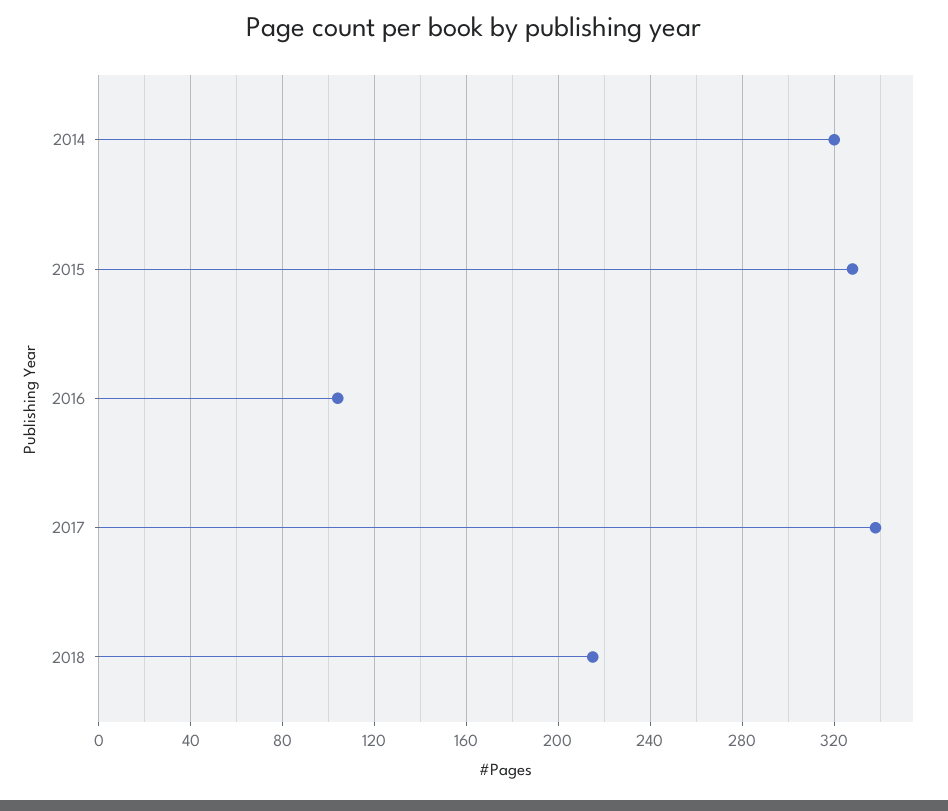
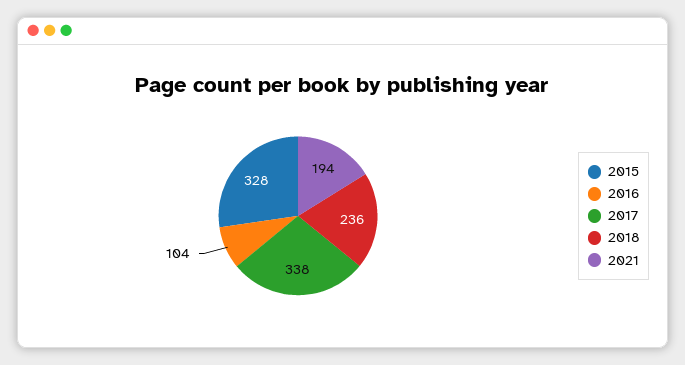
2014: 320 -> none
2018: 215 -> 236
2021: none -> 194

